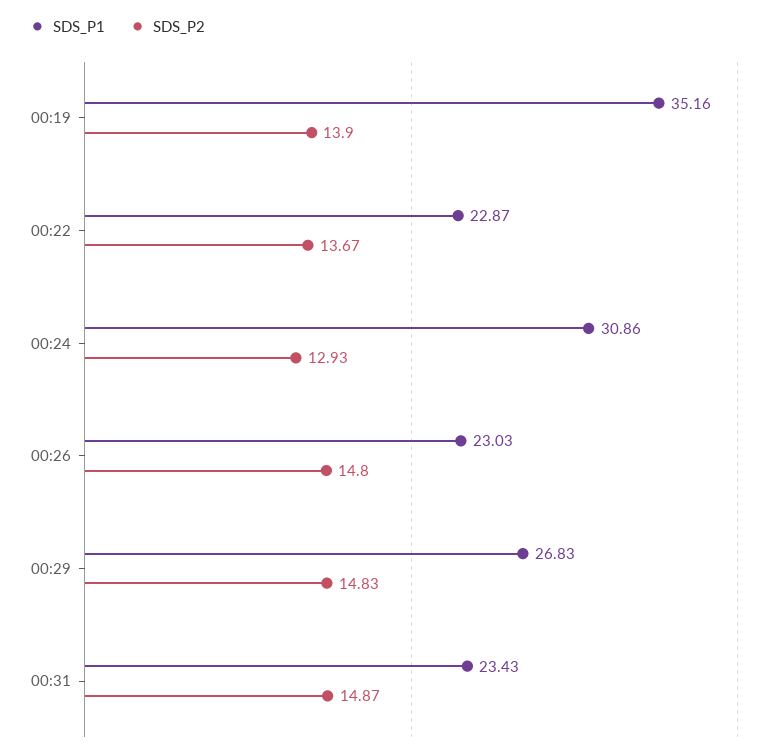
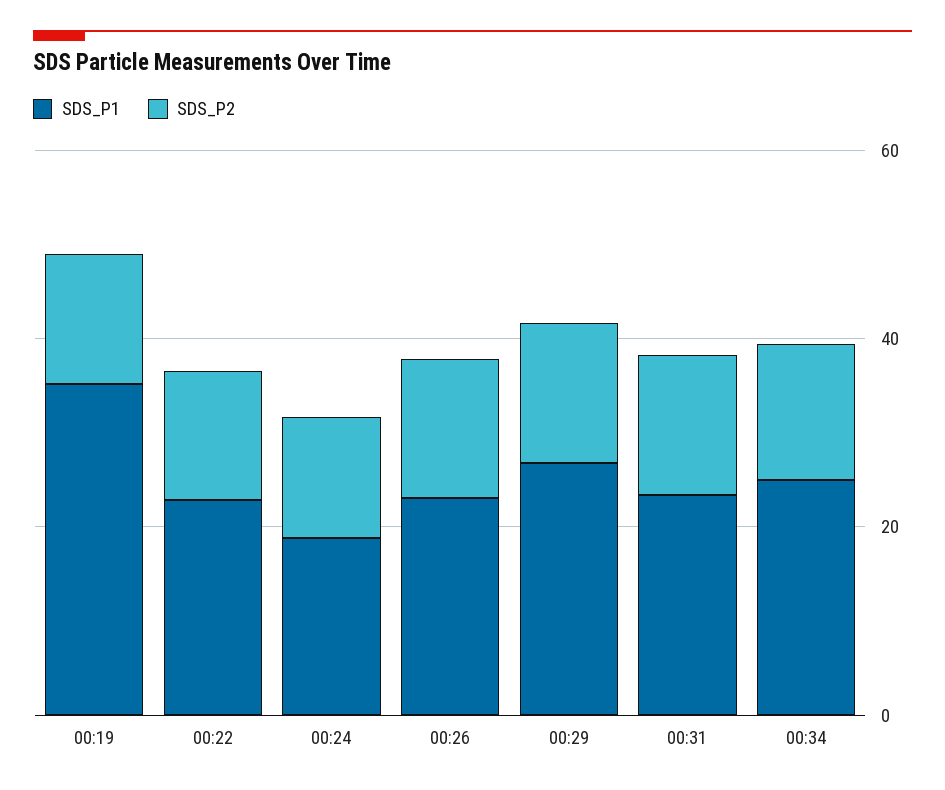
SDS_P1, 00:24: 30.86 -> 20
SDS_P1, 00:34: none -> 25
SDS_P2, 00:34: none -> 15

